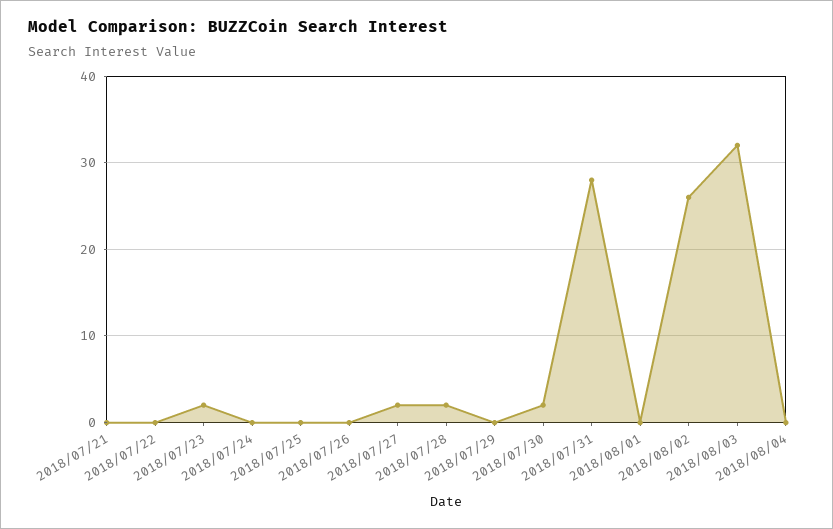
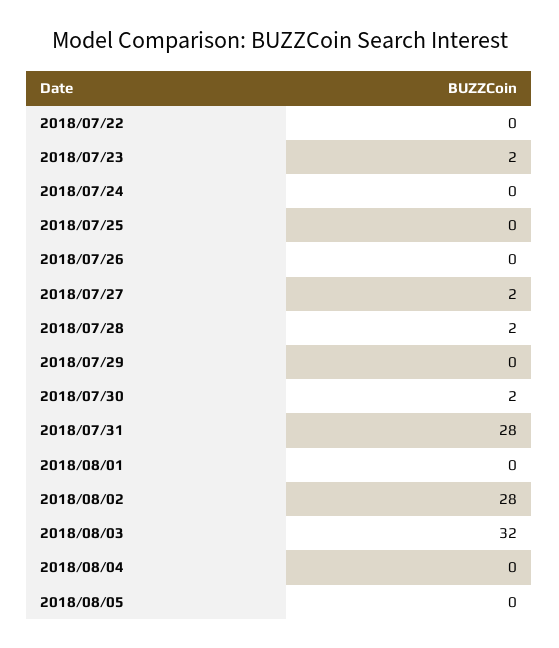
2018/07/21: 0 -> none
2018/08/02: 26 -> 28
2018/08/05: none -> 0

